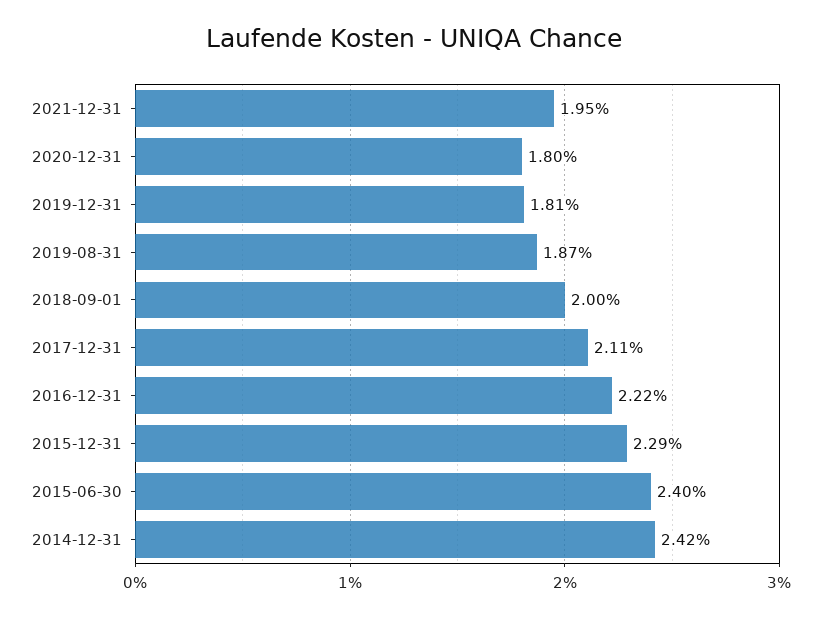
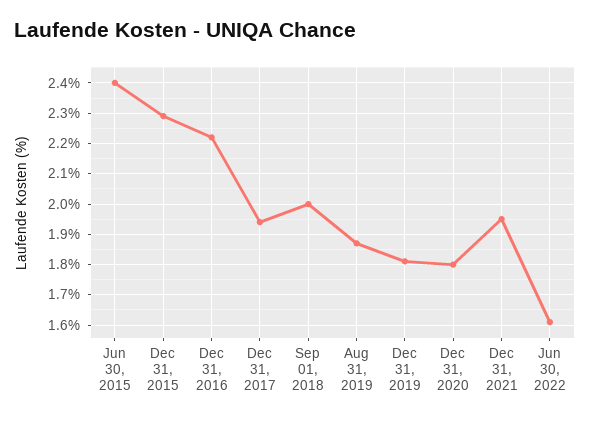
2017-12-31: 2.11 -> 1.95
2014-12-31: 2.42 -> none
Jun 30, 2022: none -> 1.6

